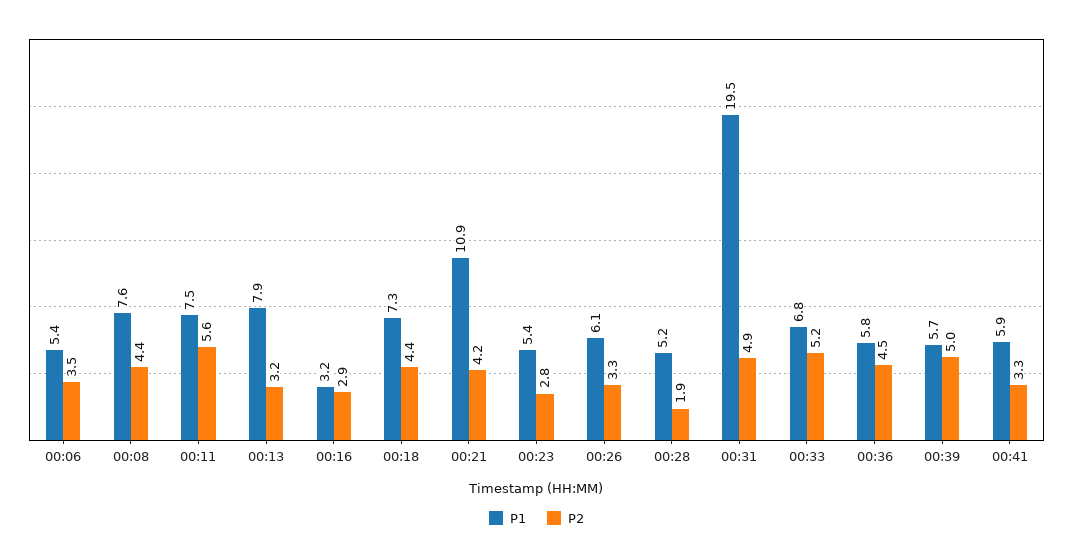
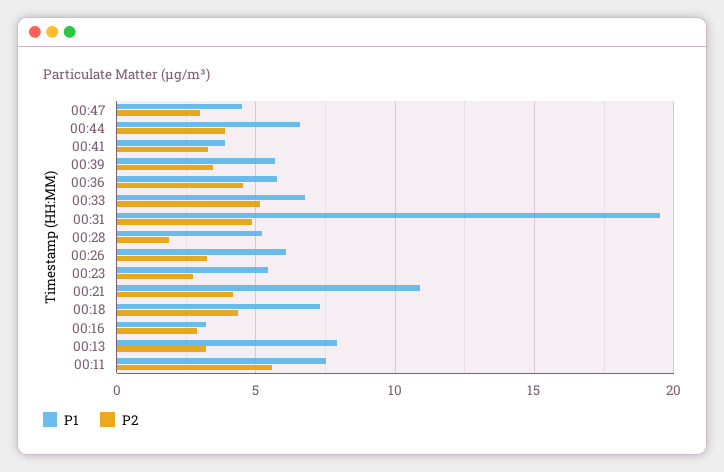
P1, 00:06: 5.4 -> none
P2, 00:06: 3.5 -> none
P1, 00:08: 7.6 -> none
P2, 00:08: 4.4 -> none
P2, 00:39: 5 -> 3.5
P1, 00:41: 5.9 -> 4
P1, 00:47: none -> 4.5
P2, 00:47: none -> 3
P1, 00:44: none -> 6.5
P2, 00:44: none -> 4

